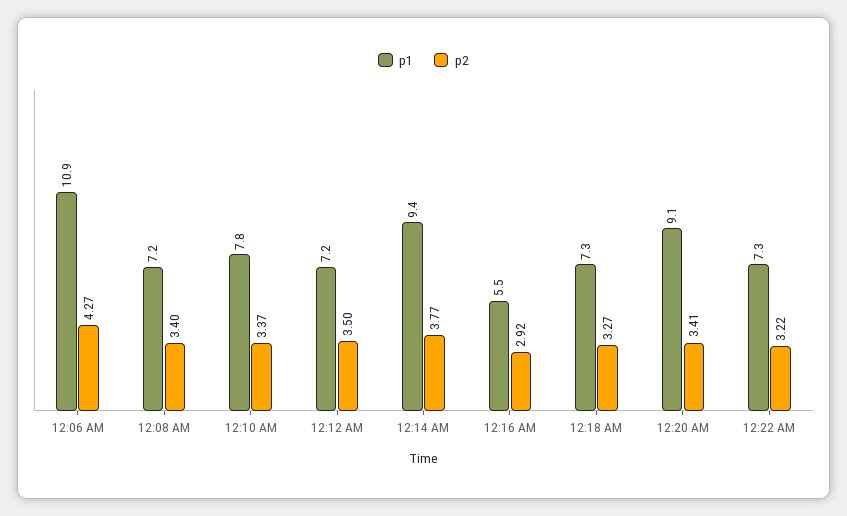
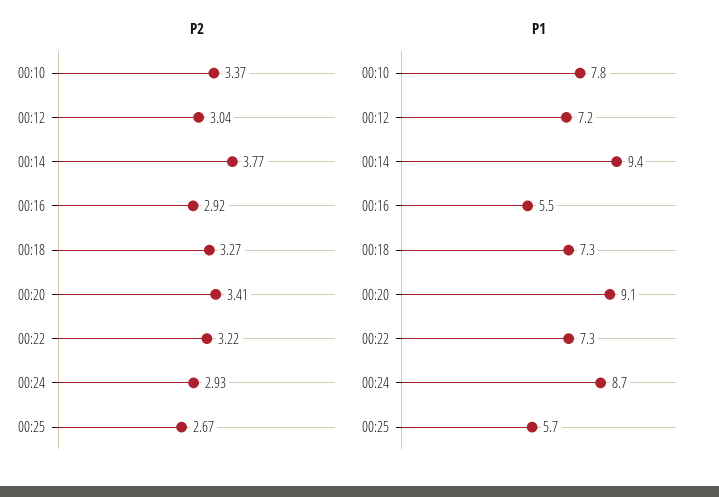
p1, 12:06 AM: 10.9 -> none
p2, 12:06 AM: 4.27 -> none
p1, 12:08 AM: 7.2 -> none
p2, 12:08 AM: 3.4 -> none
p2, 12:12 AM: 3.5 -> 3.04
p2, 00:24: none -> 2.93
p2, 00:25: none -> 2.67
p1, 00:24: none -> 8.7
p1, 00:25: none -> 5.7

